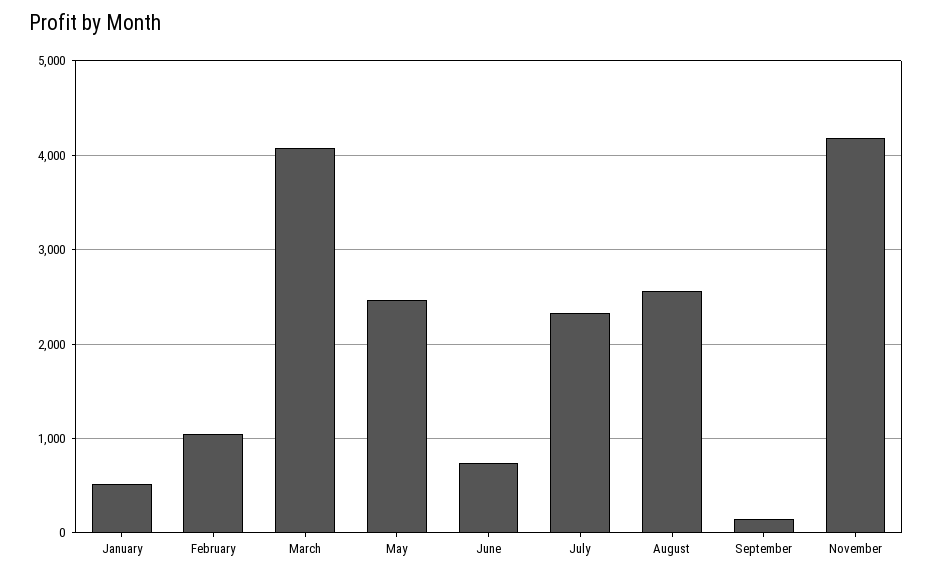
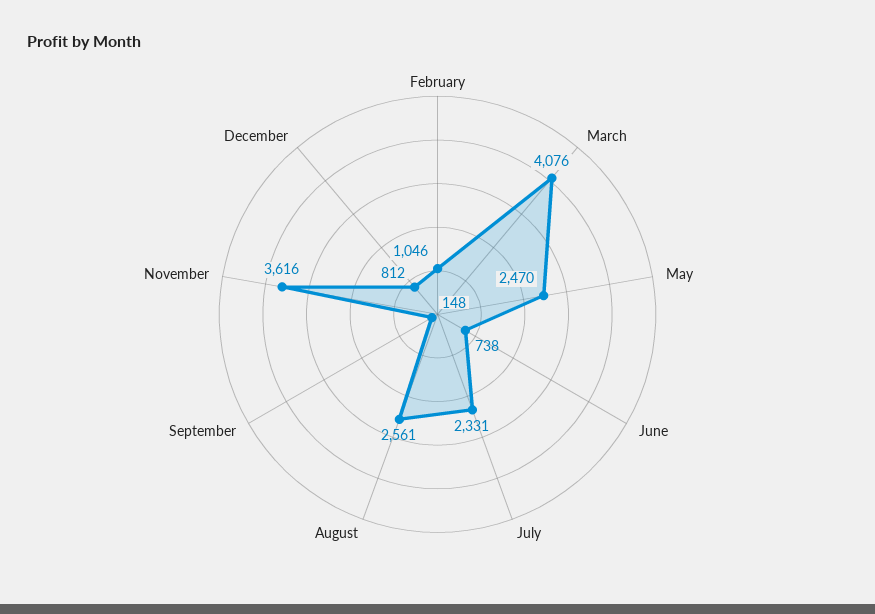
January: 500 -> none
November: 4200 -> 3616
December: none -> 812

